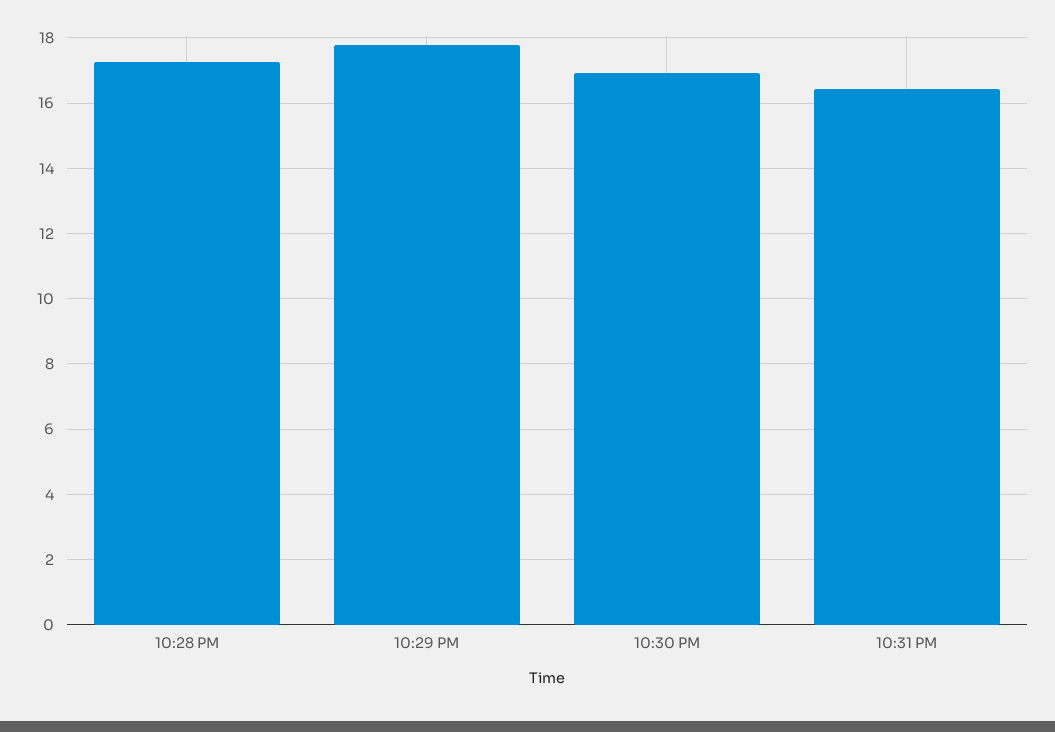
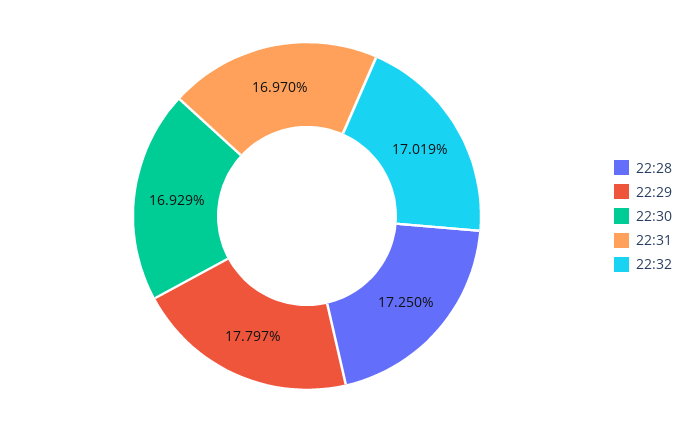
10:31 PM: 16.4 -> 16.97
22:32: none -> 17.019

